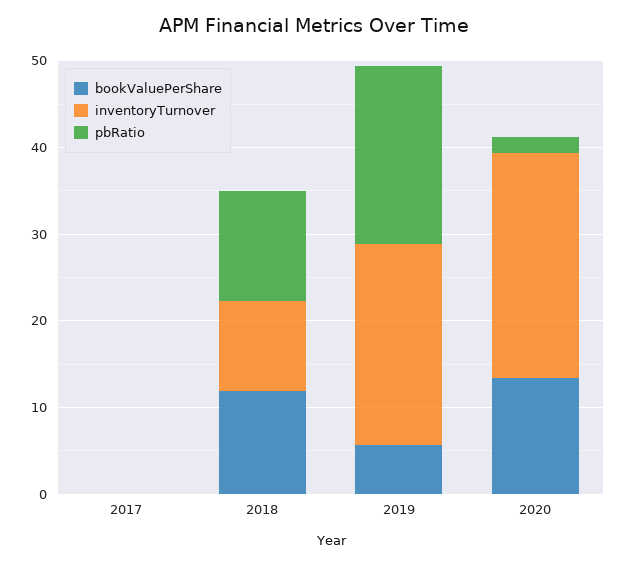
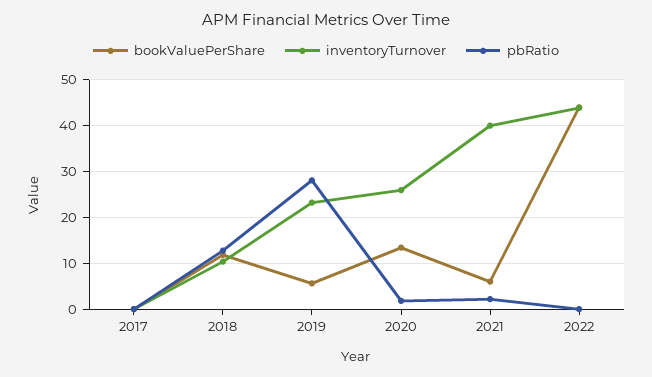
pbRatio, 2019: 20 -> 28
bookValuePerShare, 2021: none -> 6
inventoryTurnover, 2021: none -> 40
pbRatio, 2021: none -> 2
bookValuePerShare, 2022: none -> 44
inventoryTurnover, 2022: none -> 44
pbRatio, 2022: none -> 0

